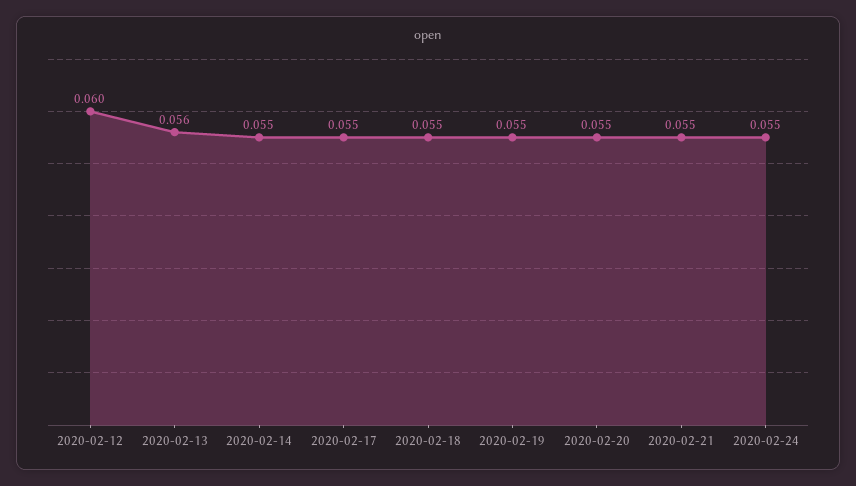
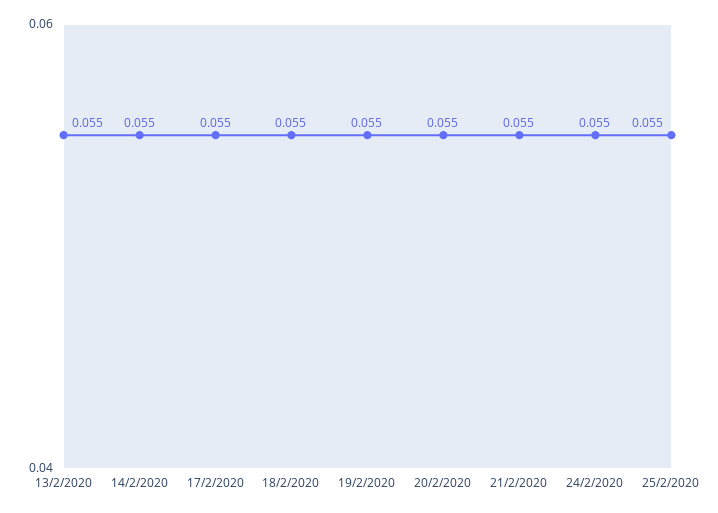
2020-02-12: 0.06 -> none
2020-02-13: 0.056 -> 0.055
25/2/2020: none -> 0.055

